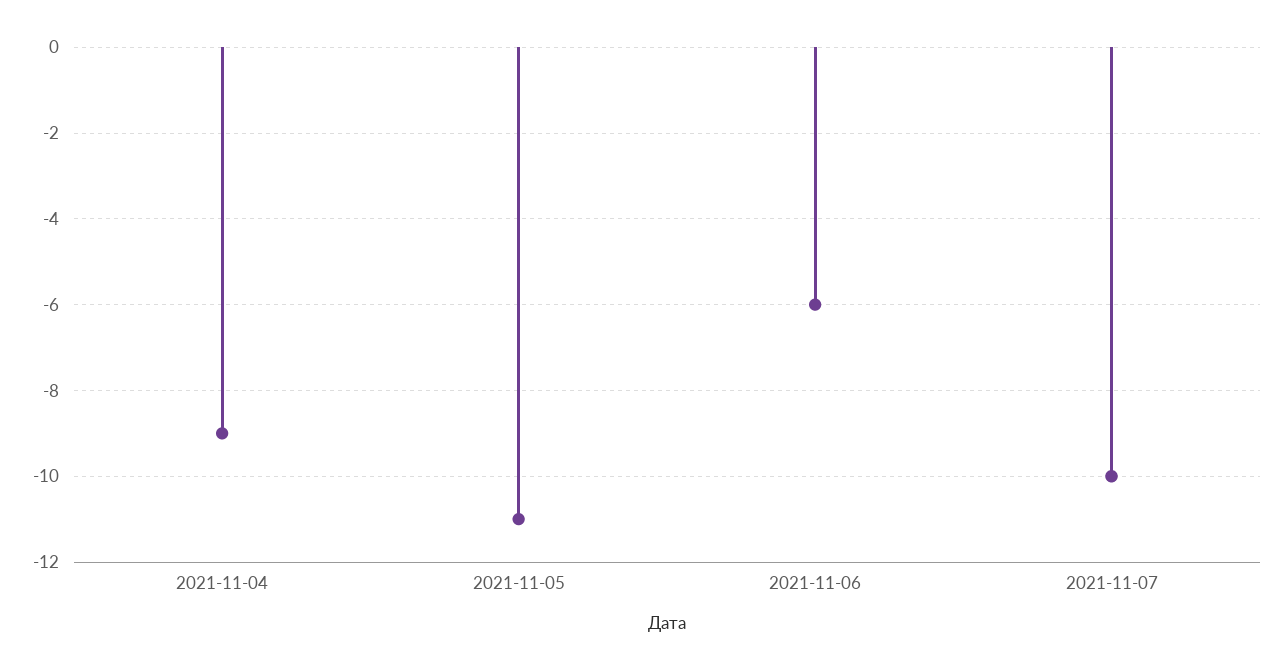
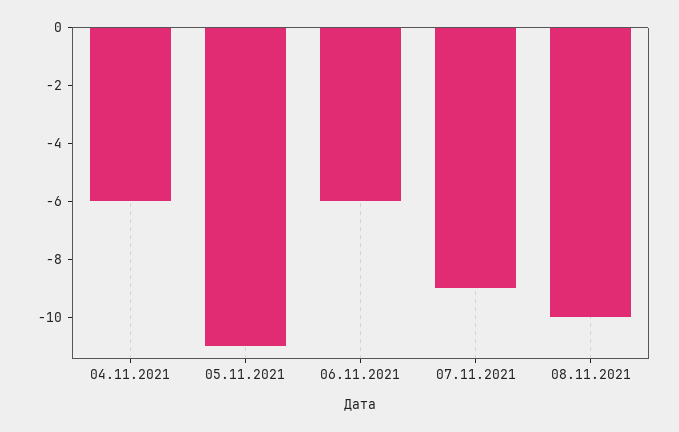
2021-11-04: -9 -> -6
2021-11-07: -10 -> -9
08.11.2021: none -> -10

